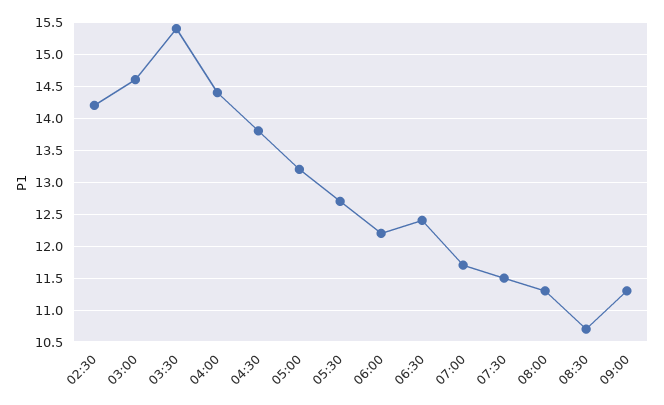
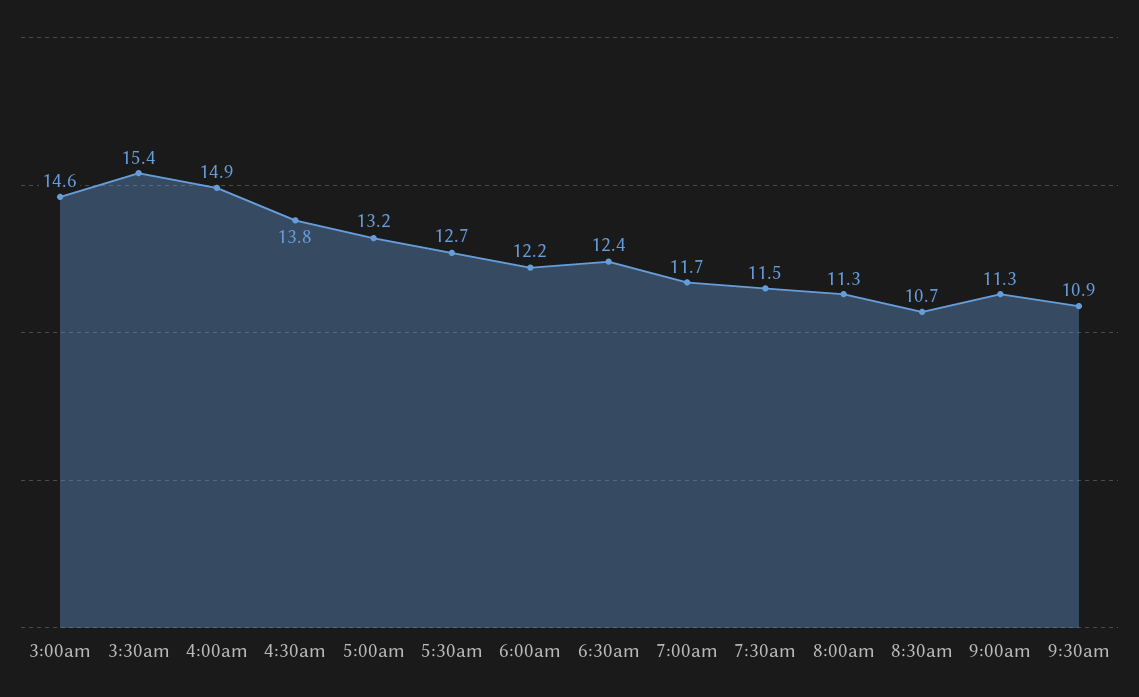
02:30: 14.2 -> none
04:00: 14.4 -> 14.9
9:30am: none -> 10.9

